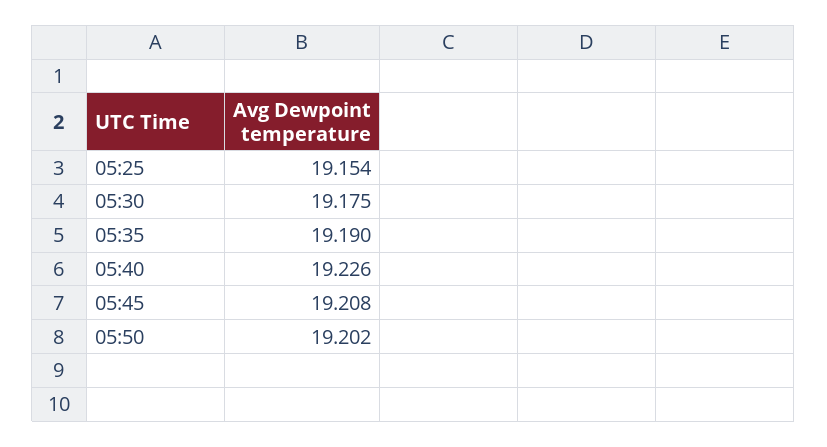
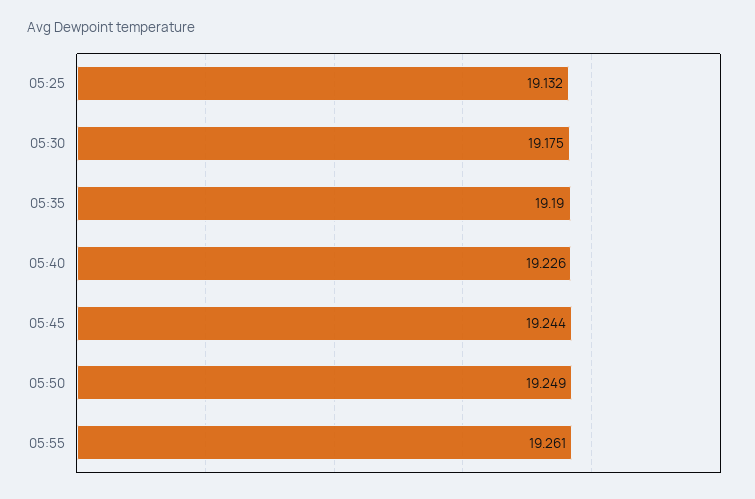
05:25: 19.154 -> 19.132
05:45: 19.208 -> 19.244
05:50: 19.202 -> 19.249
05:55: none -> 19.261

